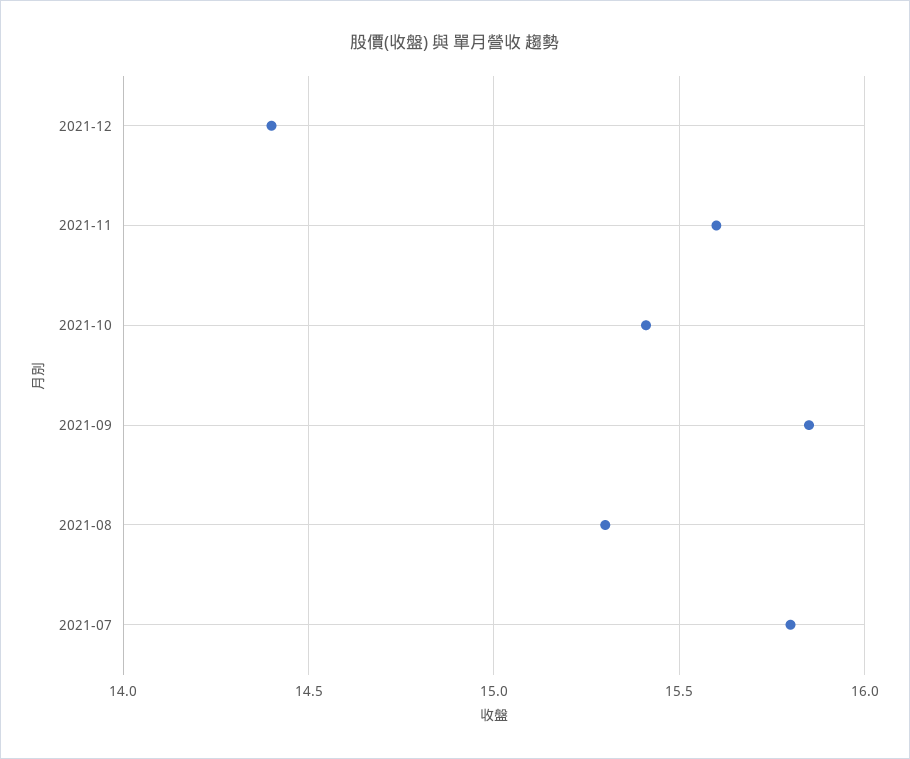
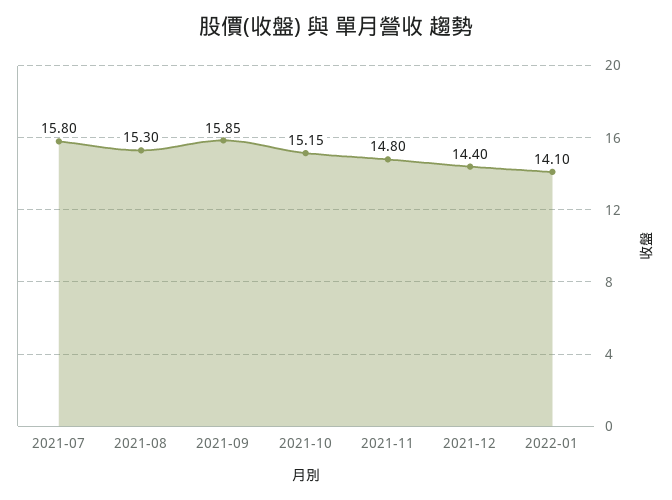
2021-11: 15.6 -> 14.8
2021-10: 15.4 -> 15.15
2022-01: none -> 14.1

